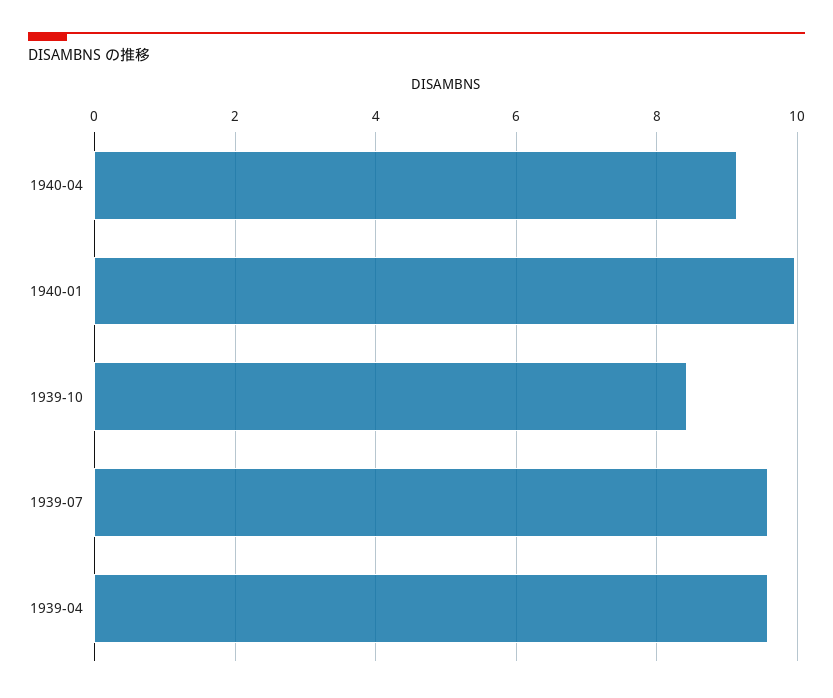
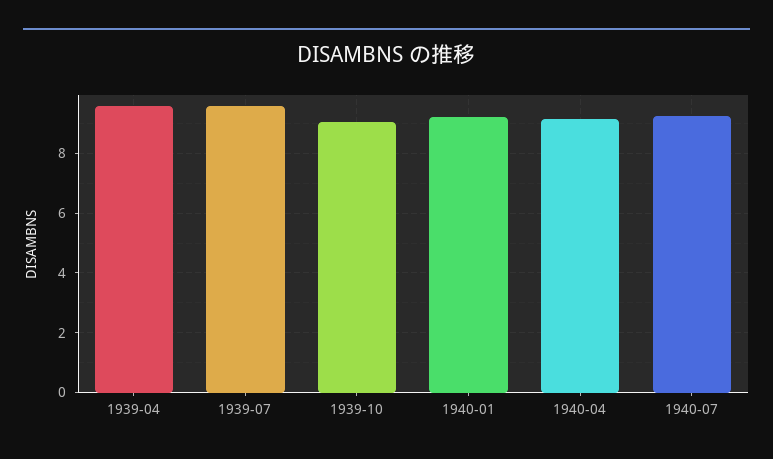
1940-01: 10 -> 9.25
1939-10: 8.4 -> 9
1940-07: none -> 9.25

